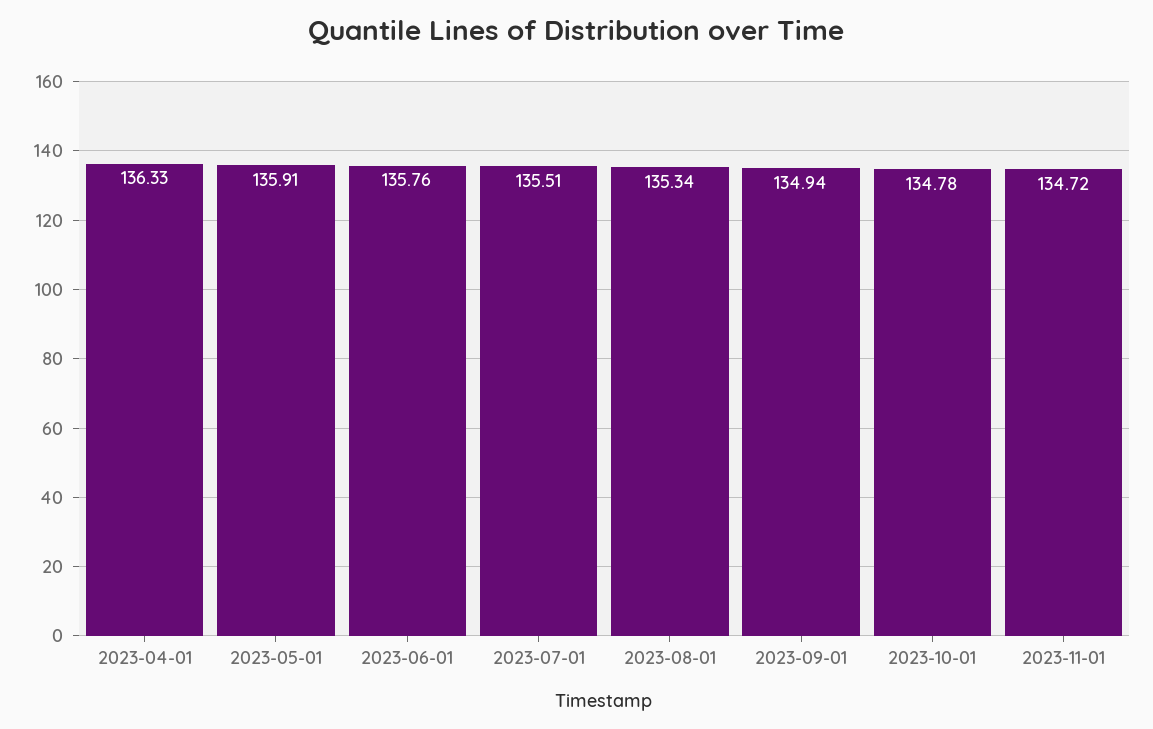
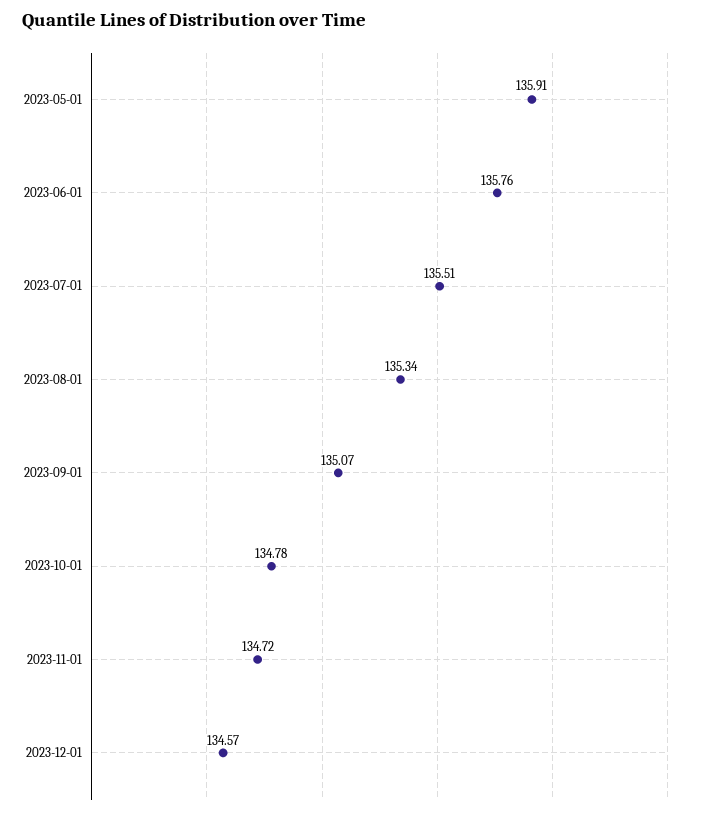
2023-04-01: 136.33 -> none
2023-09-01: 134.94 -> 135.07
2023-12-01: none -> 134.57

